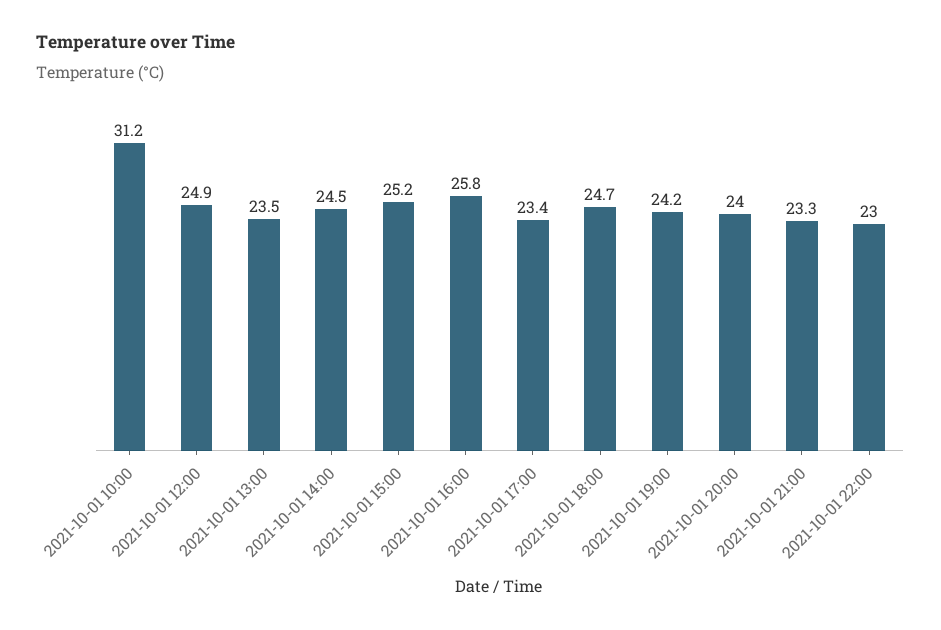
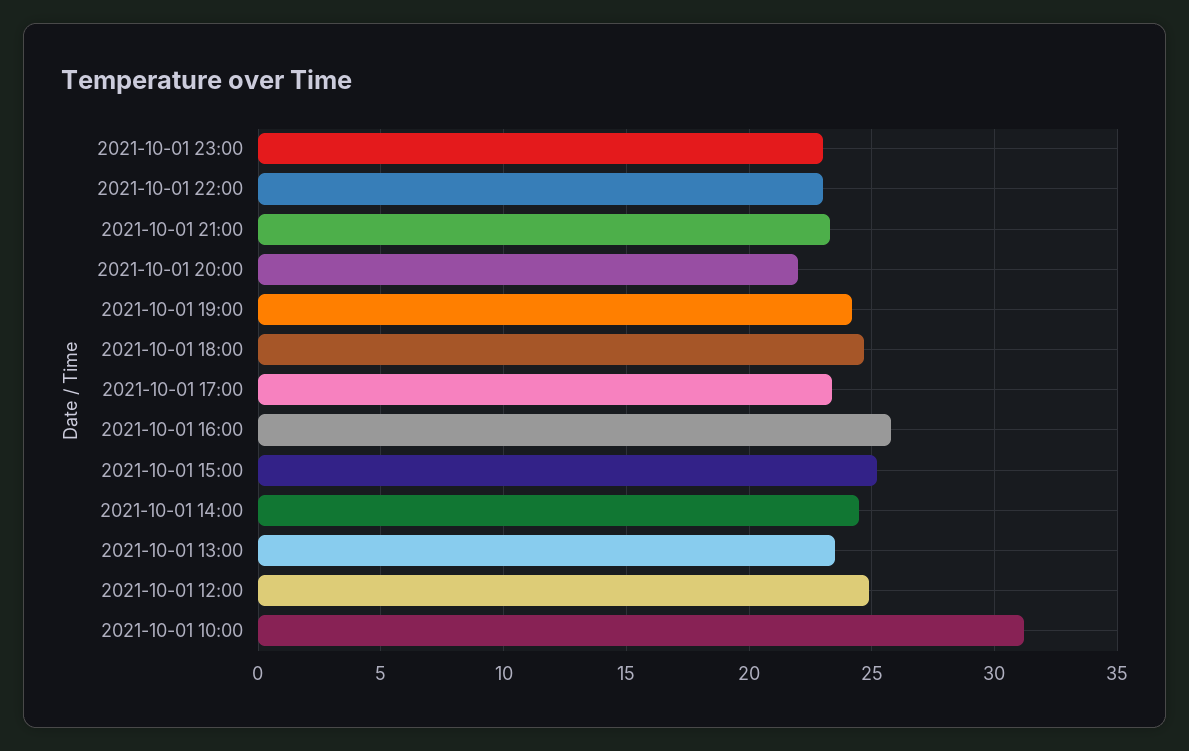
2021-10-01 20:00: 24 -> 22
2021-10-01 23:00: none -> 23

